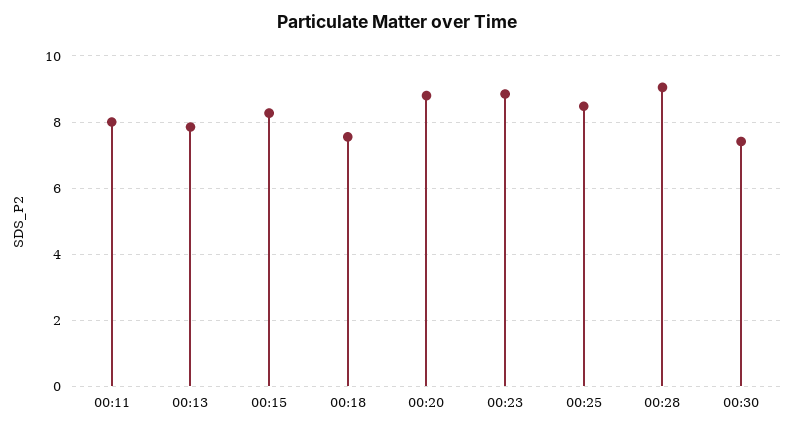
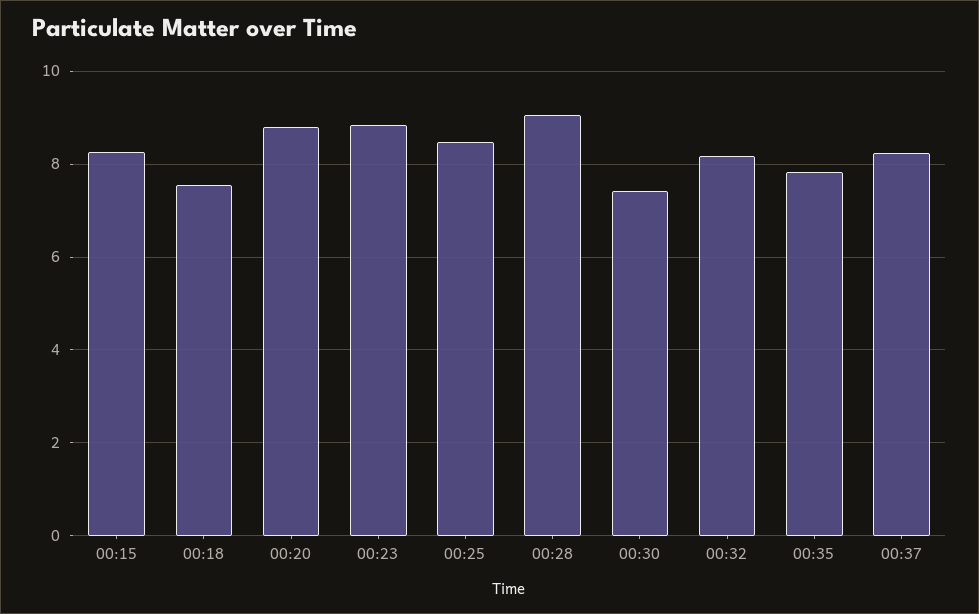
00:11: 8 -> none
00:13: 7.8 -> none
00:32: none -> 8.2
00:35: none -> 7.8
00:37: none -> 8.2

